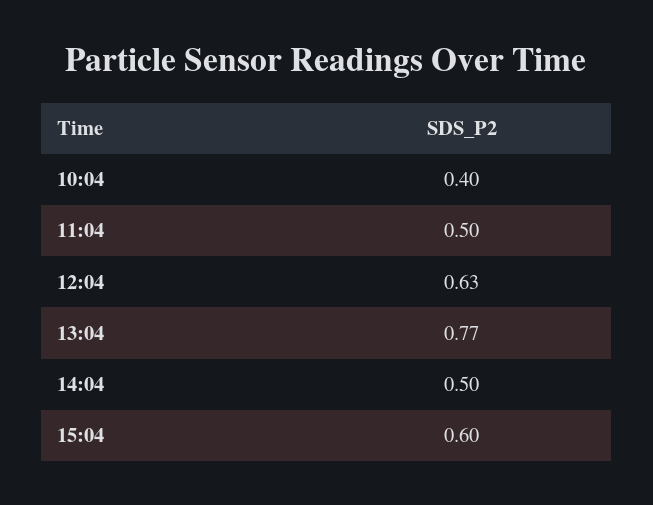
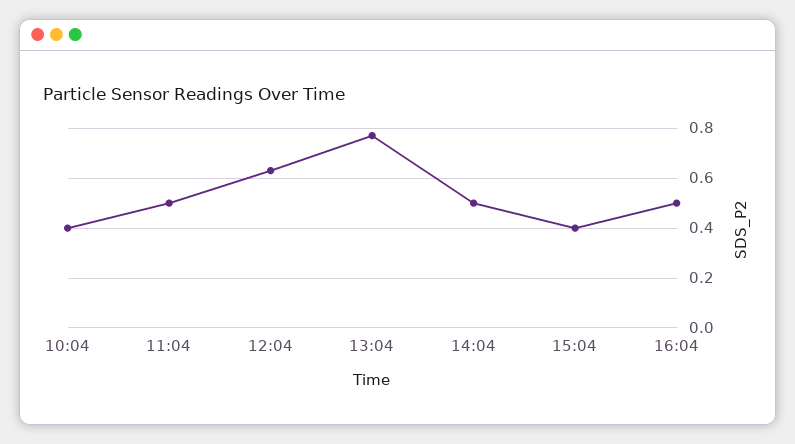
15:04: 0.6 -> 0.4
16:04: none -> 0.5

